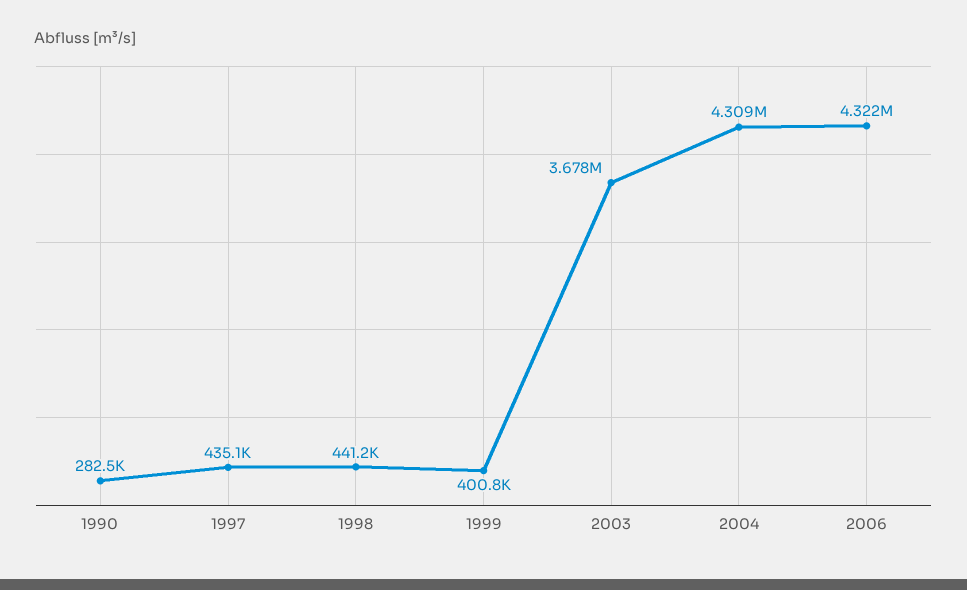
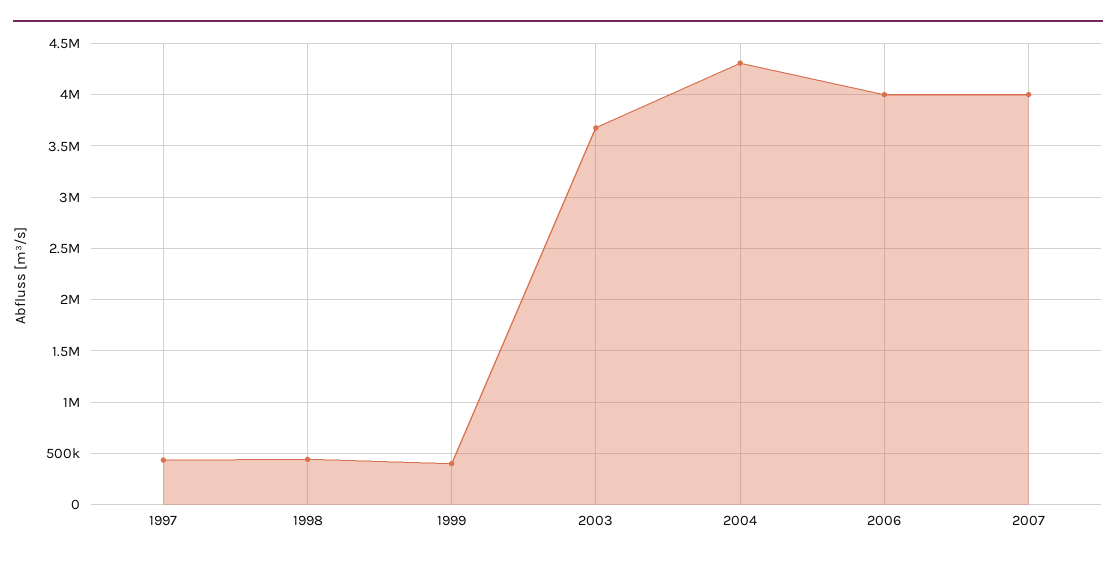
1990: 282500 -> none
2006: 4322000 -> 4000000
2007: none -> 4000000

